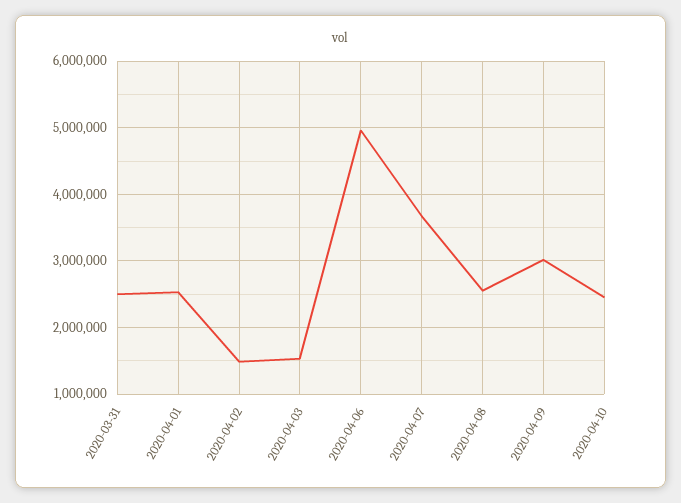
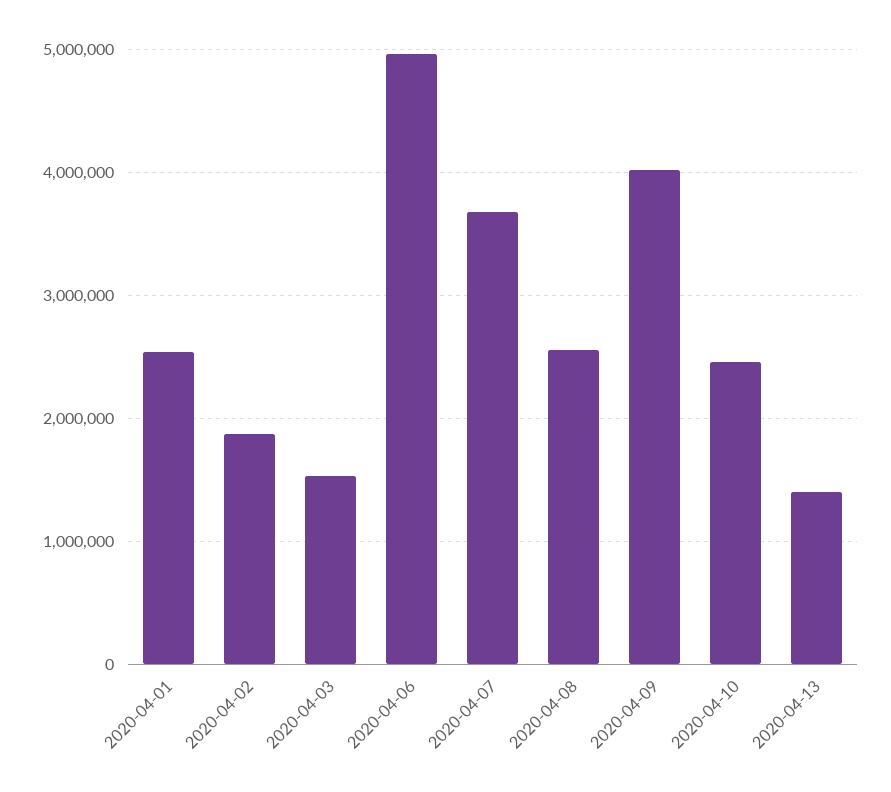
2020-03-31: 2500000 -> none
2020-04-02: 1500000 -> 1900000
2020-04-09: 3000000 -> 4000000
2020-04-13: none -> 1400000

